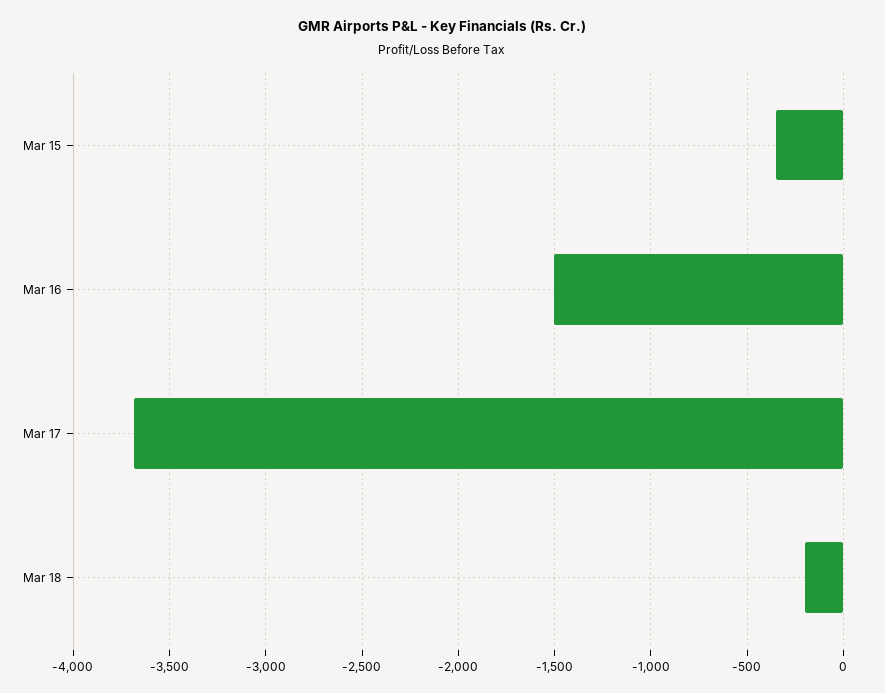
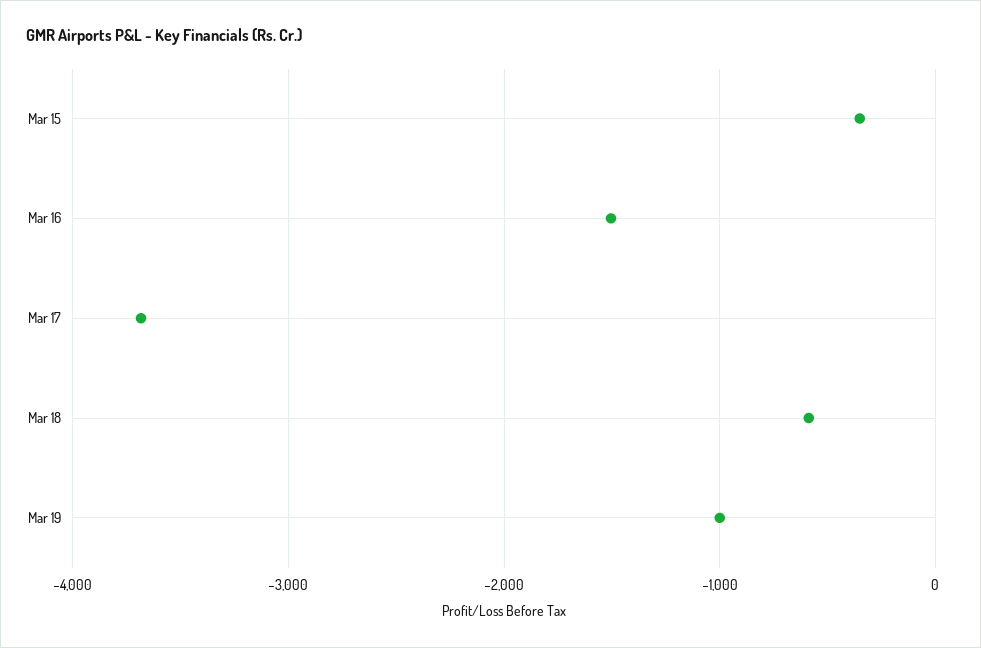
Mar 18: -200 -> -600
Mar 19: none -> -1000

